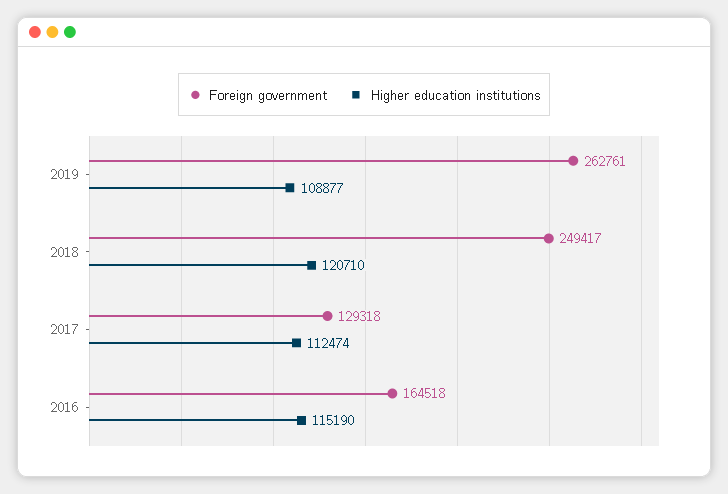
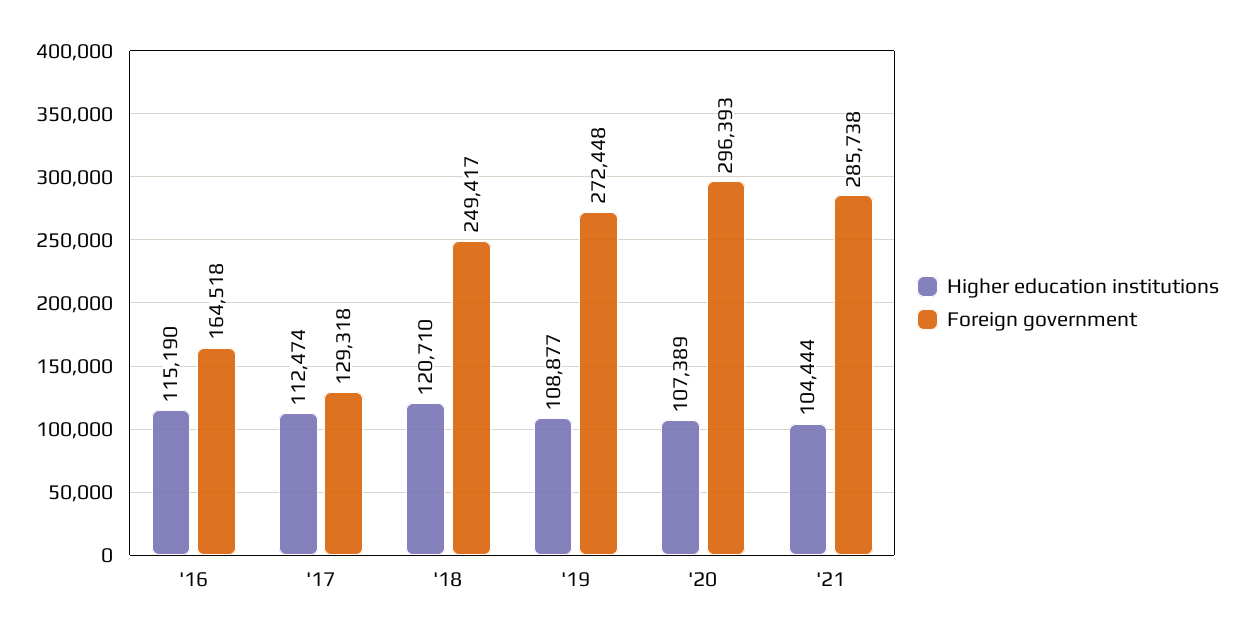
Foreign government, 2019: 262761 -> 272448
Higher education institutions, '20: none -> 107389
Foreign government, '20: none -> 296393
Higher education institutions, '21: none -> 104444
Foreign government, '21: none -> 285738

